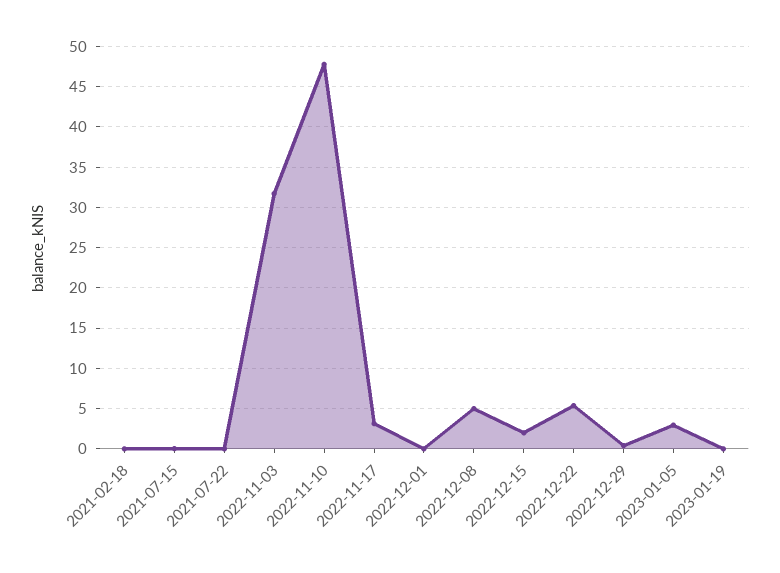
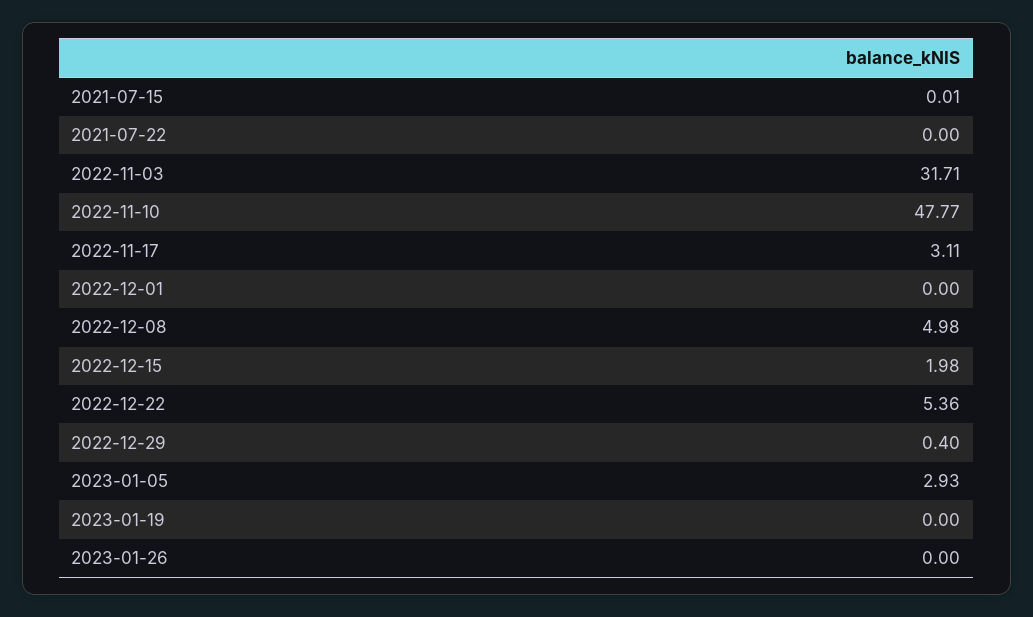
2021-02-18: 0 -> none
2023-01-26: none -> 0

